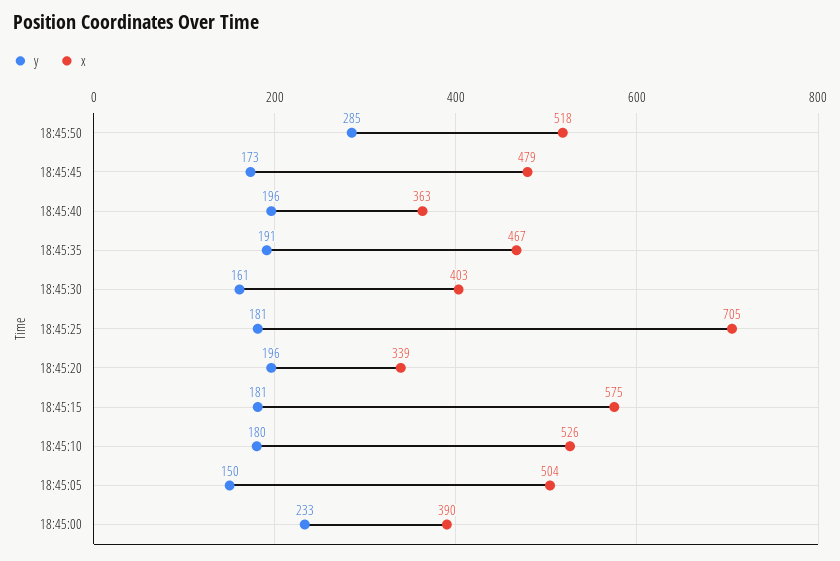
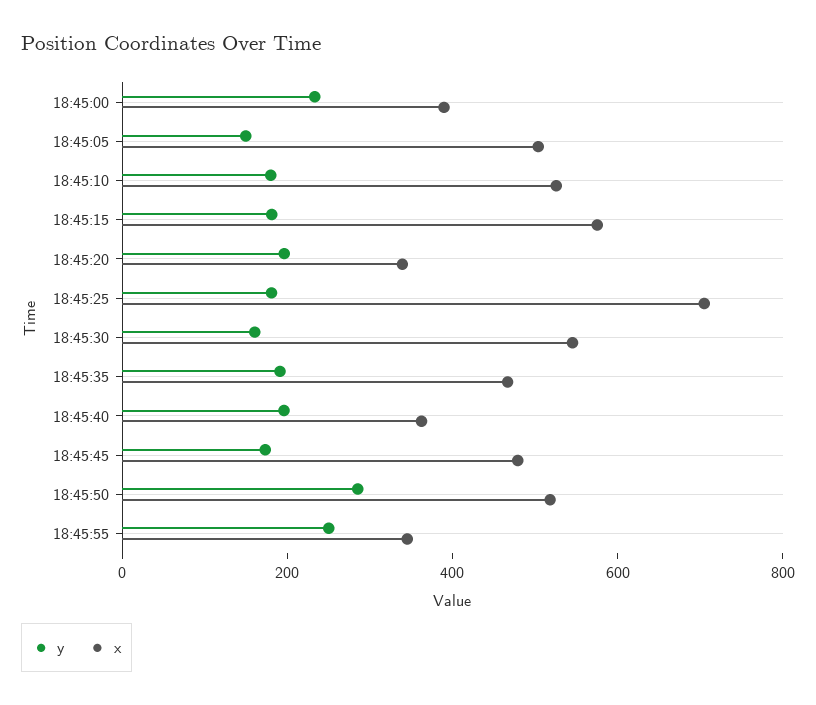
x, 18:45:30: 403 -> 550
y, 18:45:55: none -> 250
x, 18:45:55: none -> 350

